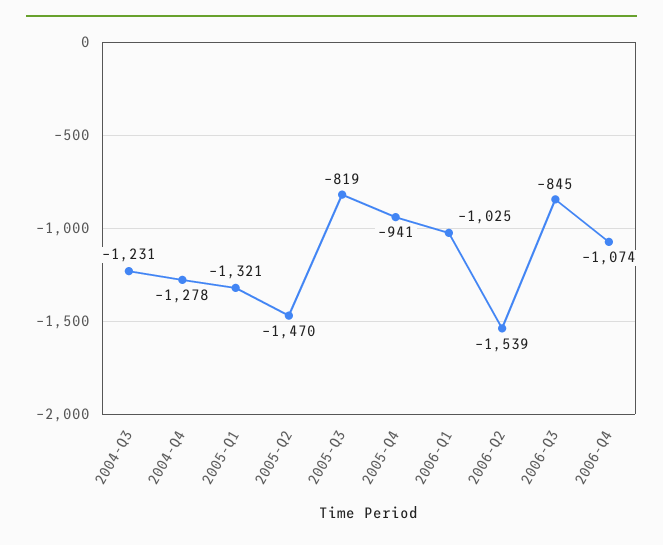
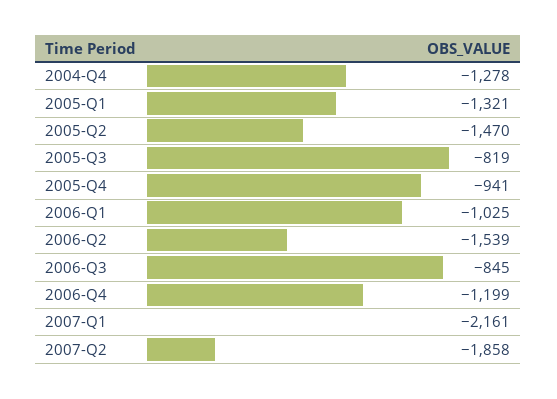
2004-Q3: -1231 -> none
2006-Q4: -1074 -> -1199
2007-Q1: none -> -2161
2007-Q2: none -> -1858

